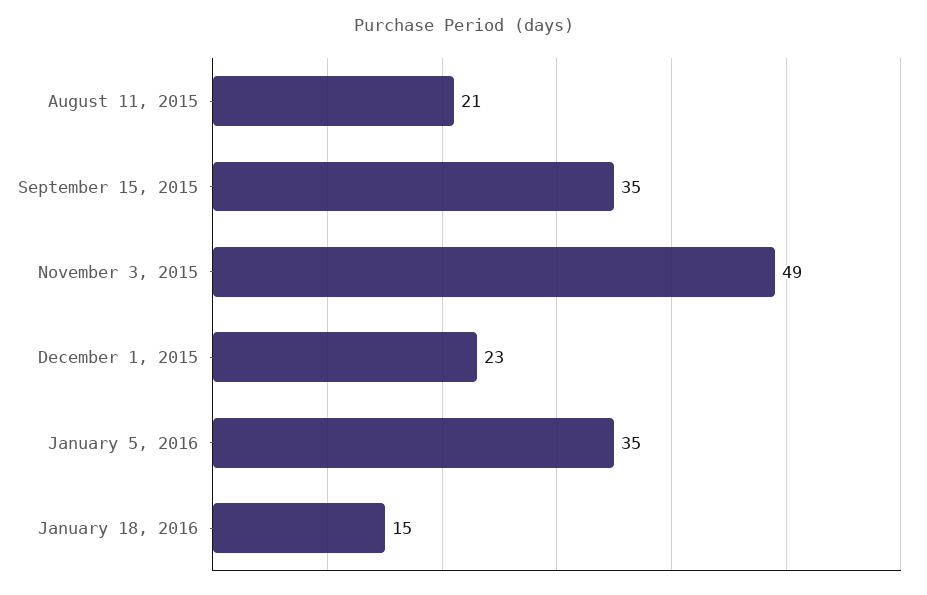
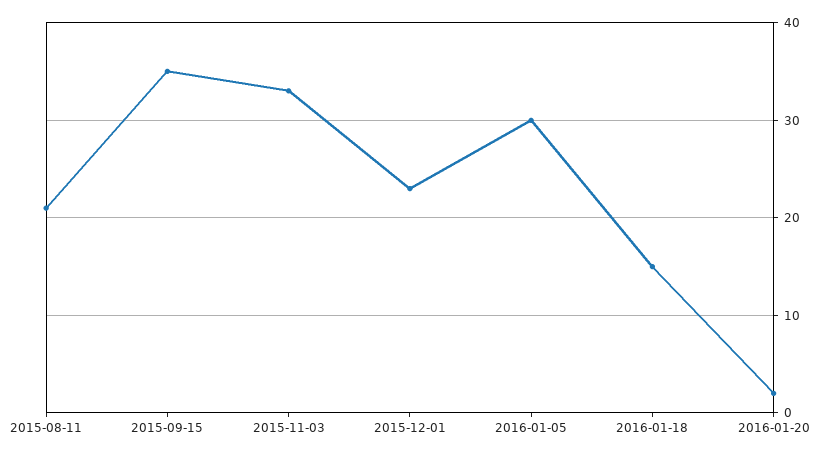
November 3, 2015: 49 -> 33
January 5, 2016: 35 -> 30
2016-01-20: none -> 2

